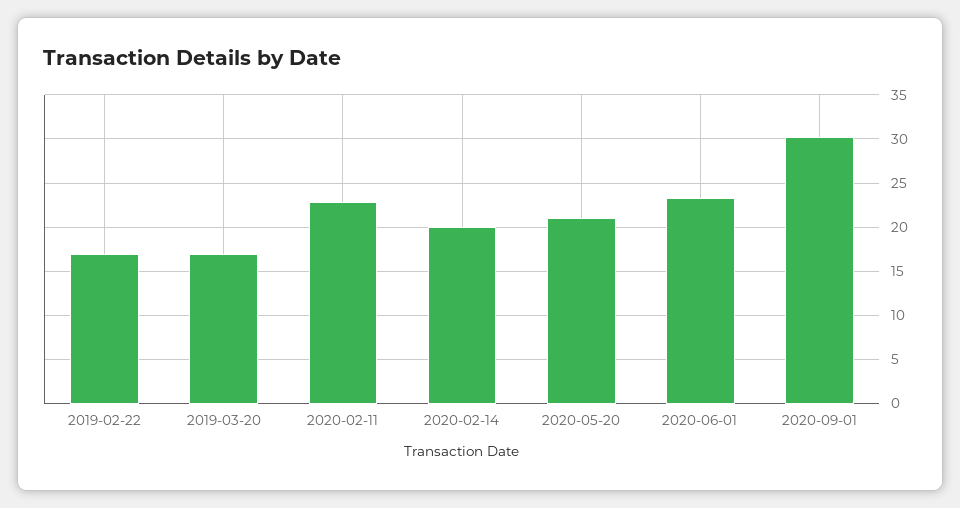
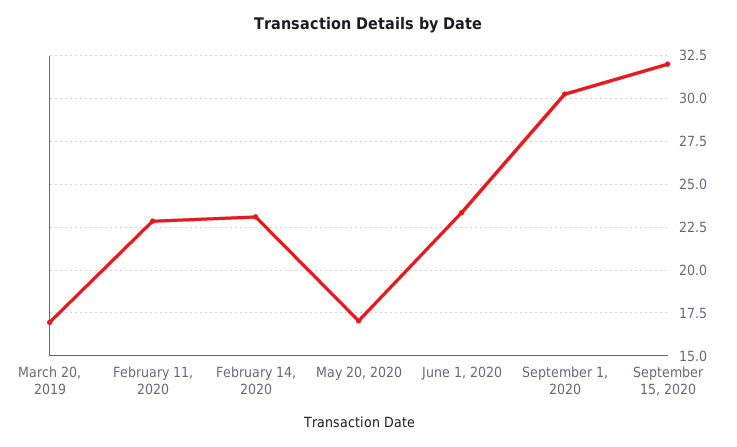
2019-02-22: 17 -> none
2020-02-14: 20 -> 23
2020-05-20: 21 -> 17
September 15, 2020: none -> 32

